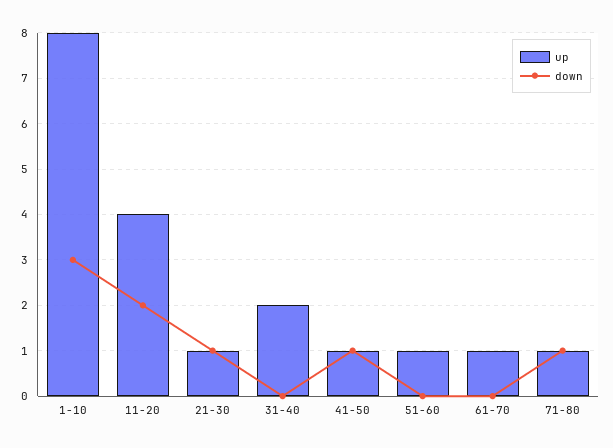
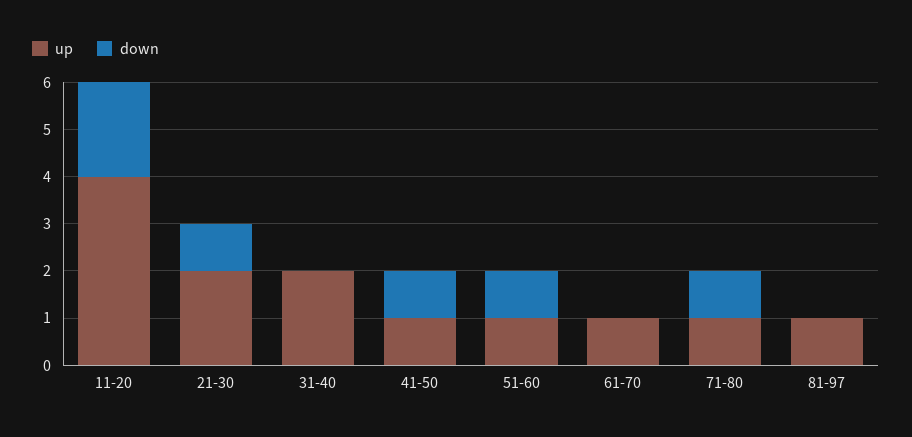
up, 1-10: 8 -> none
down, 1-10: 3 -> none
up, 21-30: 1 -> 2
down, 51-60: 0 -> 1
up, 81-97: none -> 1
down, 81-97: none -> 0

